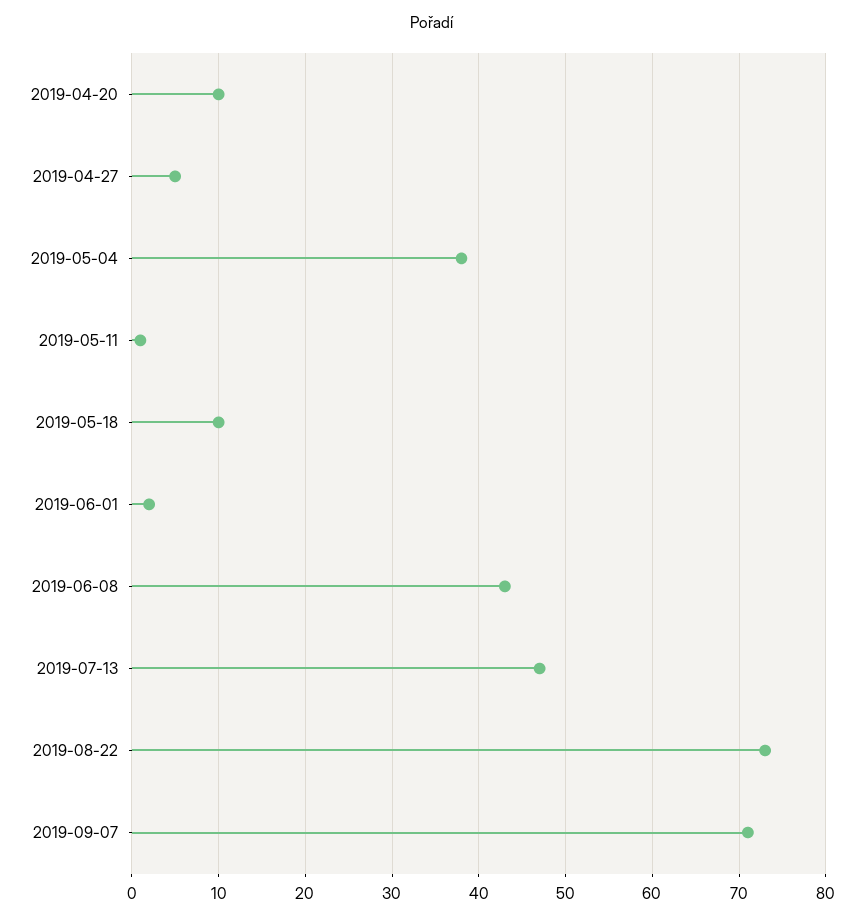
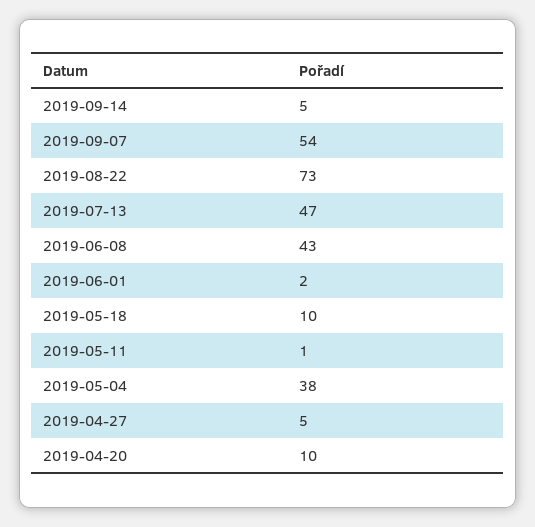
2019-09-07: 71 -> 54
2019-09-14: none -> 5

